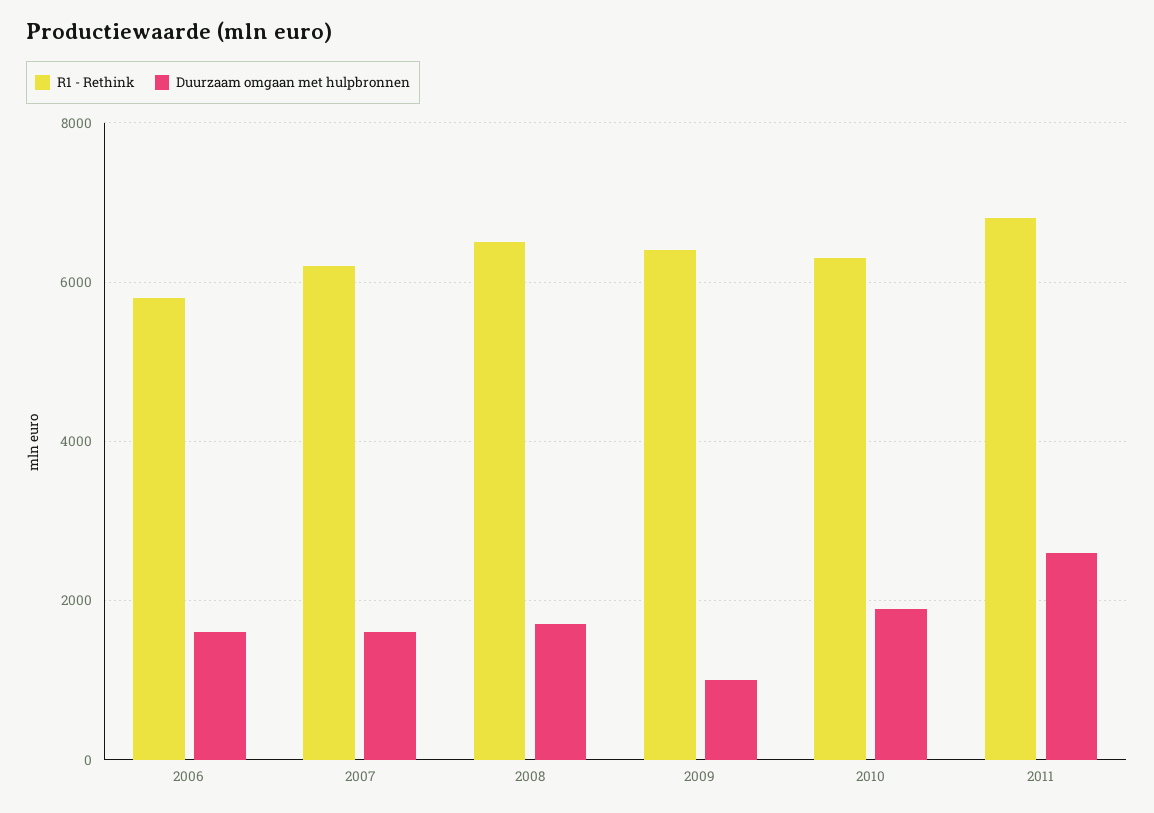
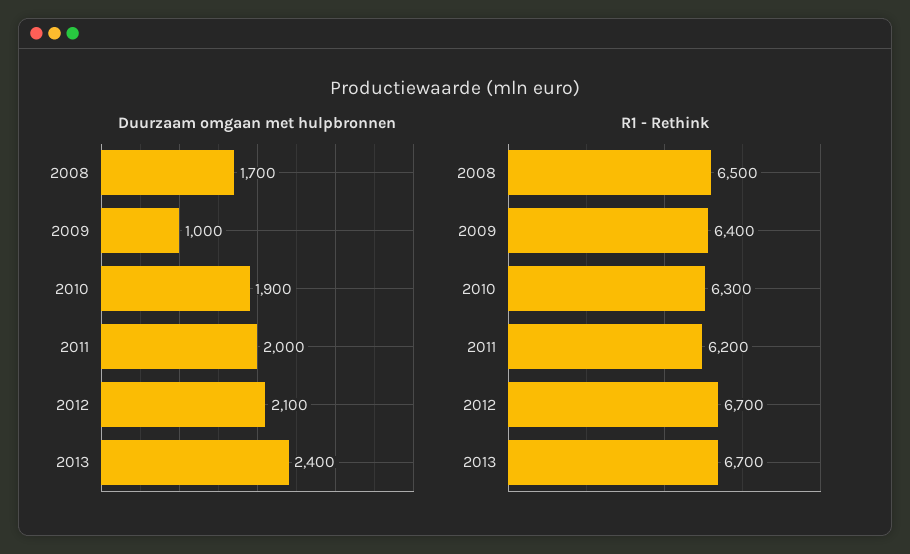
R1 - Rethink, 2006: 5800 -> none
Duurzaam omgaan met hulpbronnen, 2006: 1600 -> none
R1 - Rethink, 2007: 6200 -> none
Duurzaam omgaan met hulpbronnen, 2007: 1600 -> none
R1 - Rethink, 2011: 6800 -> 6200
Duurzaam omgaan met hulpbronnen, 2011: 2600 -> 2000
Duurzaam omgaan met hulpbronnen, 2012: none -> 2100
Duurzaam omgaan met hulpbronnen, 2013: none -> 2400
R1 - Rethink, 2012: none -> 6700
R1 - Rethink, 2013: none -> 6700

